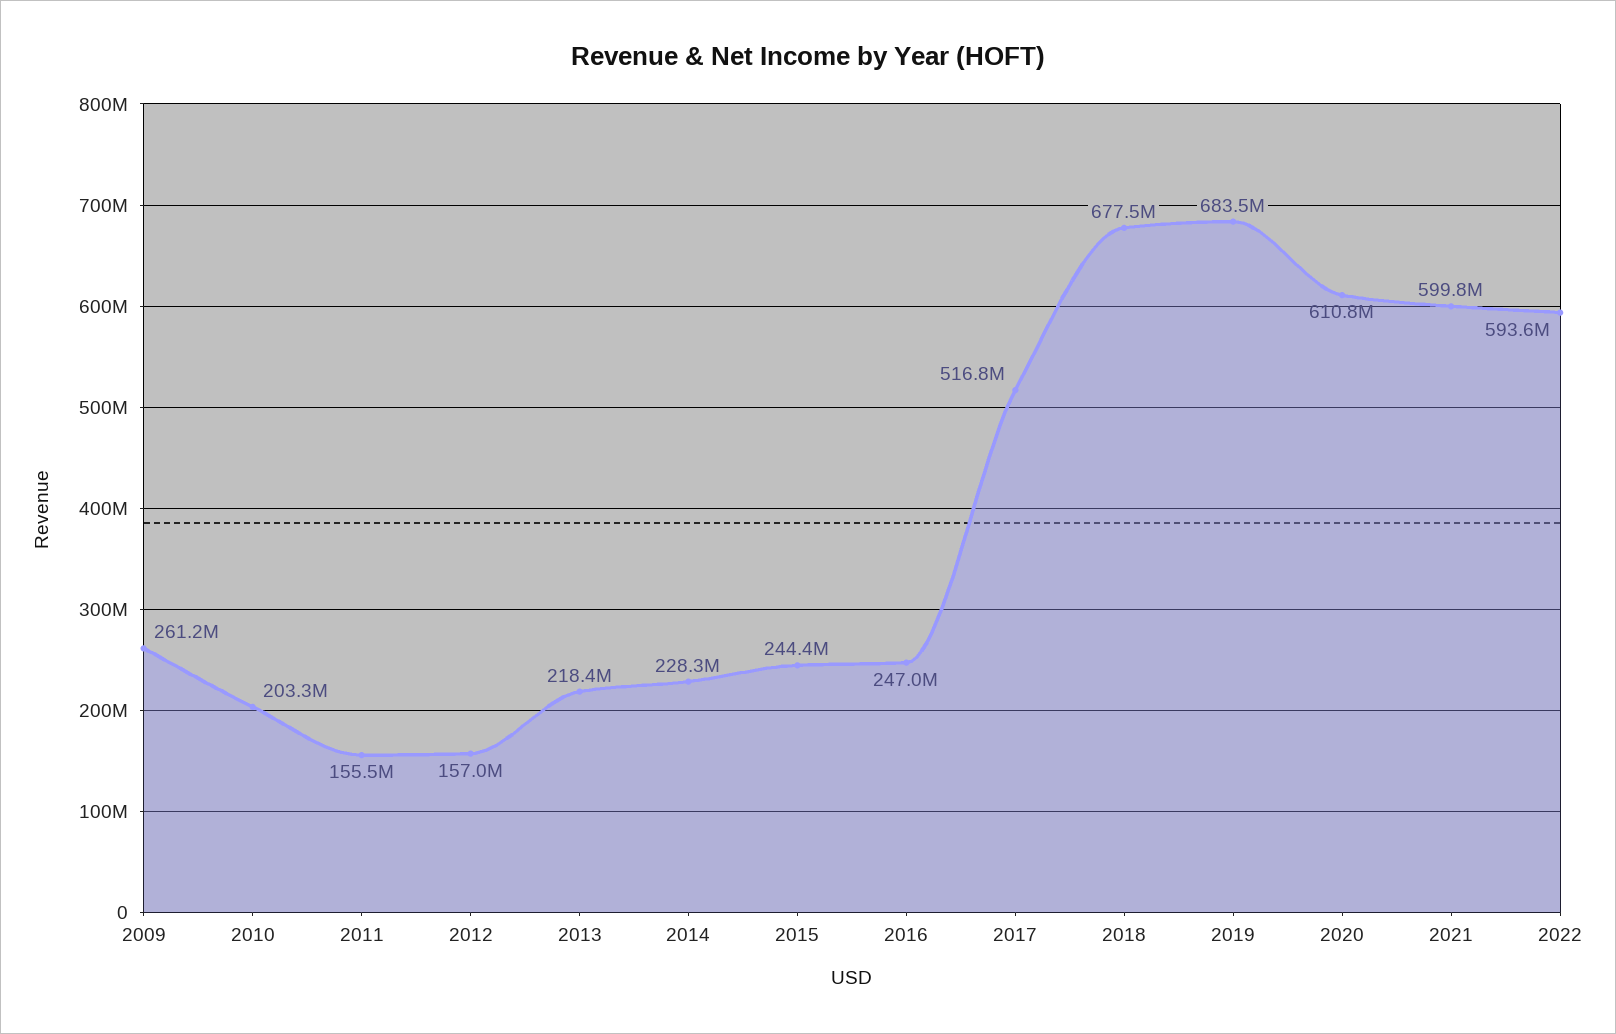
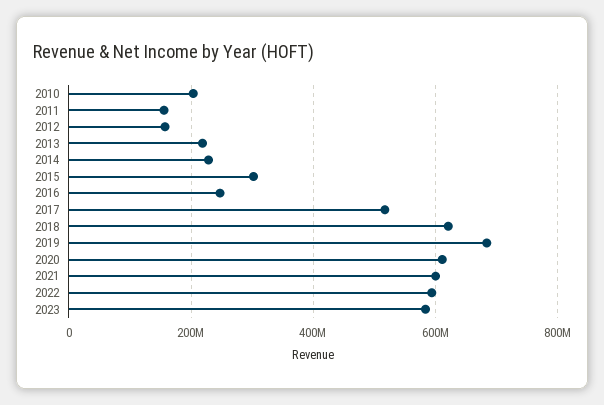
2009: 261200000 -> none
2015: 244400000 -> 300000000
2018: 677500000 -> 620000000
2023: none -> 580000000

